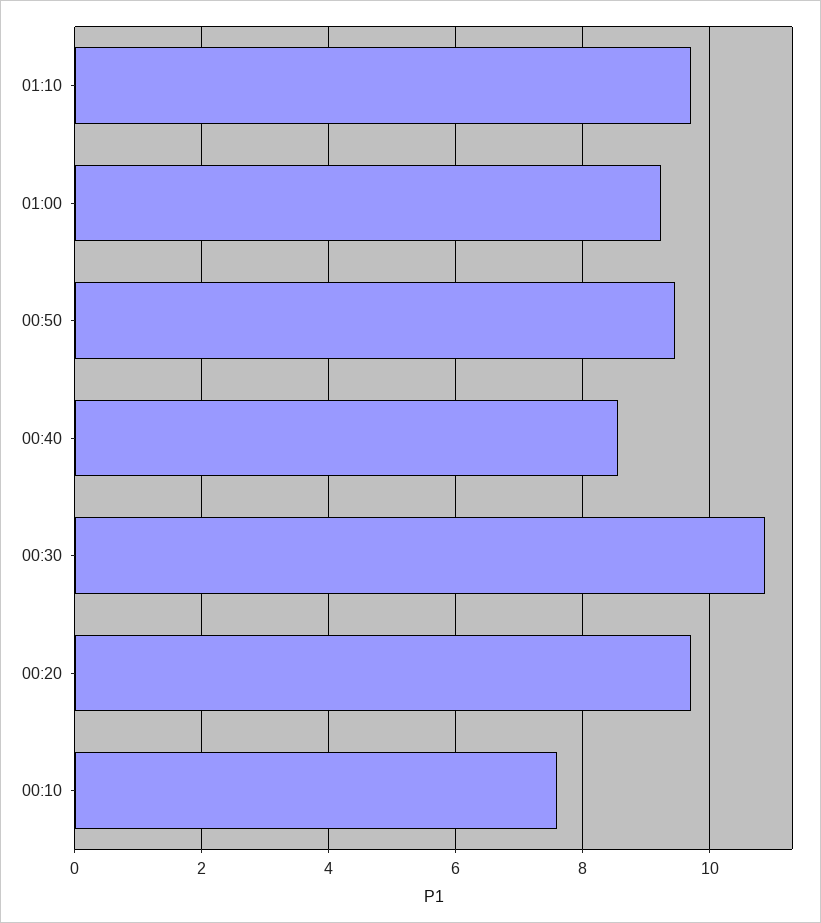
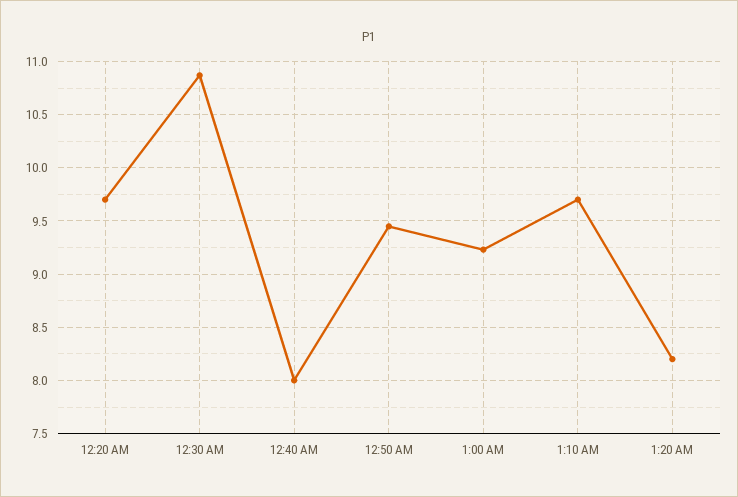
00:40: 8.6 -> 8
00:10: 7.6 -> none
1:20 AM: none -> 8.2

